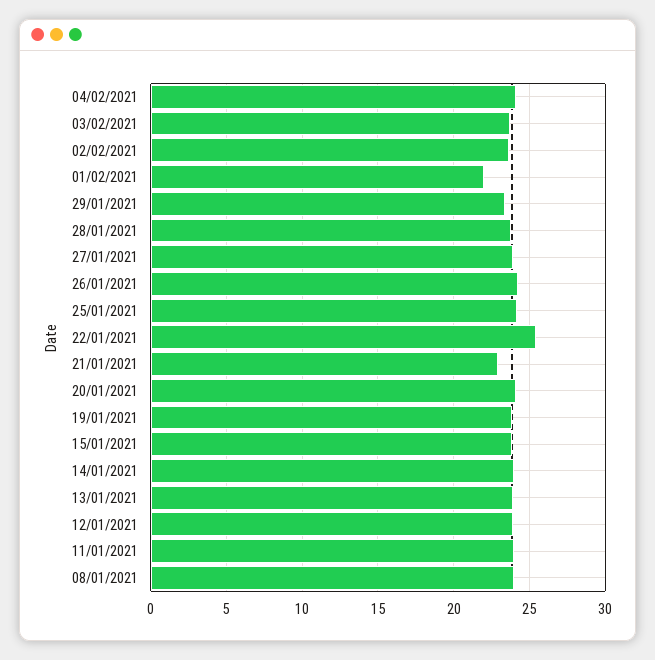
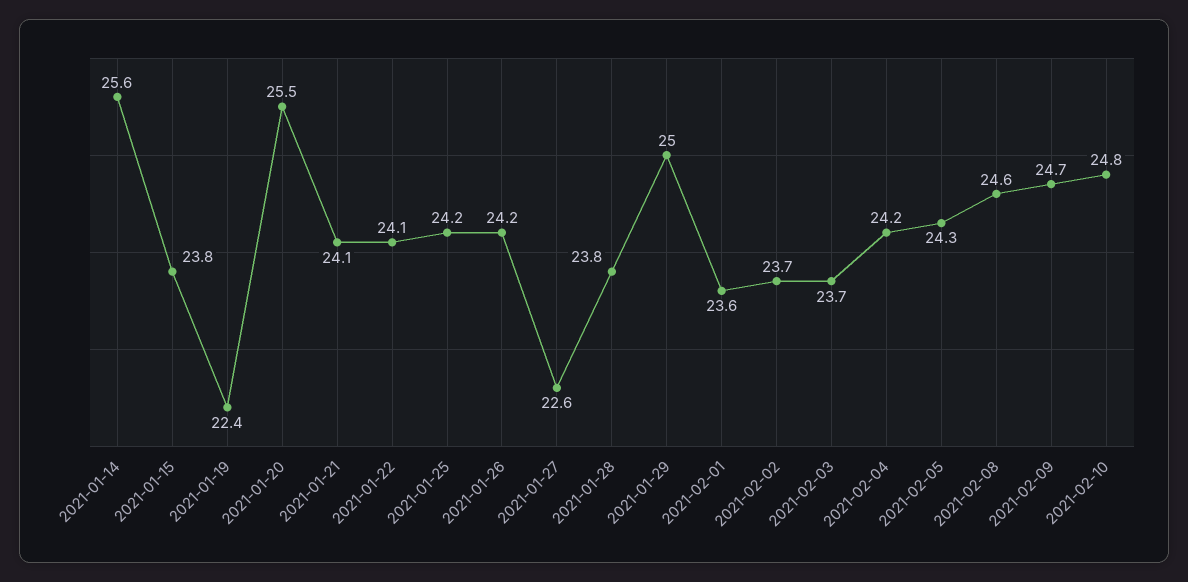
01/02/2021: 22 -> 23.6
29/01/2021: 23.5 -> 25
27/01/2021: 24 -> 22.6
22/01/2021: 25.5 -> 24.1
21/01/2021: 23 -> 24.1
20/01/2021: 24 -> 25.5
19/01/2021: 24 -> 22.4
14/01/2021: 24 -> 25.6
13/01/2021: 24 -> none
12/01/2021: 24 -> none
11/01/2021: 24 -> none
08/01/2021: 24 -> none
2021-02-05: none -> 24.3
2021-02-08: none -> 24.6
2021-02-09: none -> 24.7
2021-02-10: none -> 24.8

